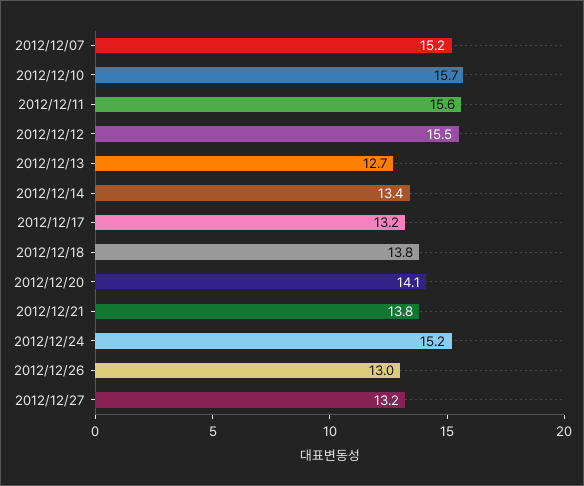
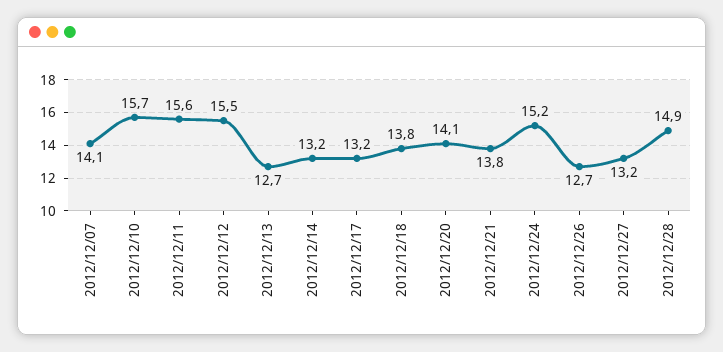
2012/12/07: 15.2 -> 14.1
2012/12/14: 13.4 -> 13.2
2012/12/26: 13 -> 12.7
2012/12/28: none -> 14.9

